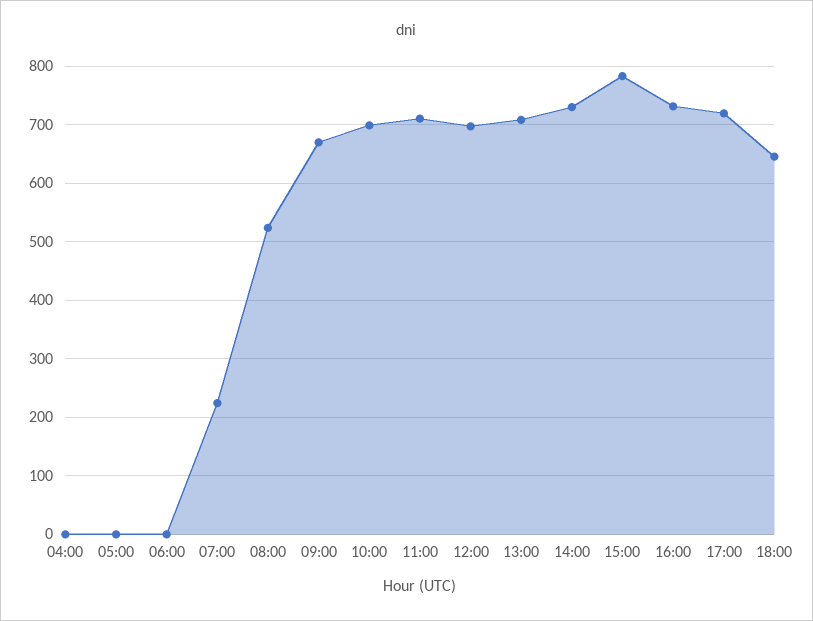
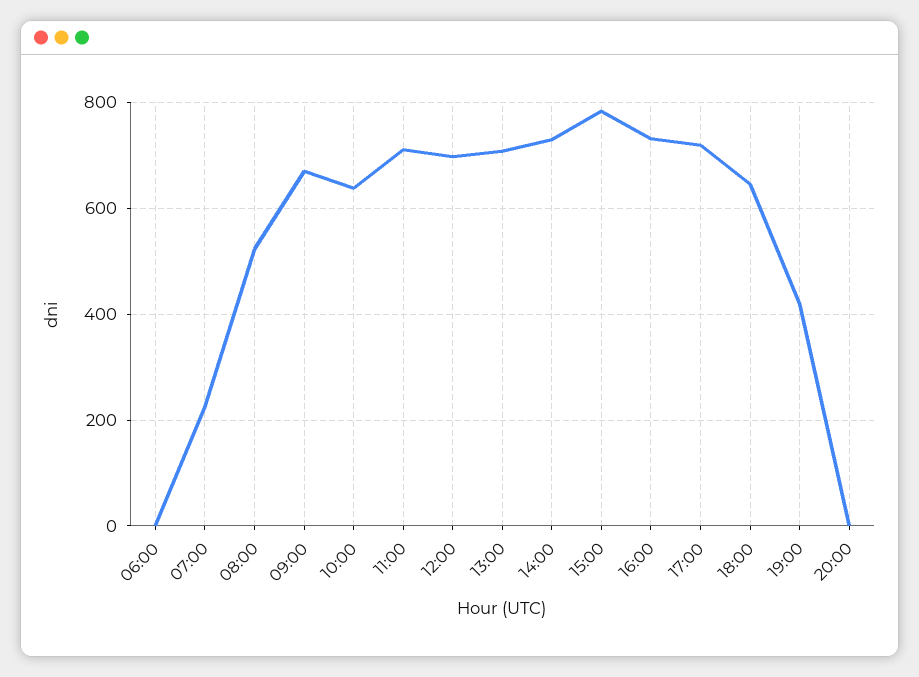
04:00: 0 -> none
05:00: 0 -> none
10:00: 700 -> 640
19:00: none -> 420
20:00: none -> 0

